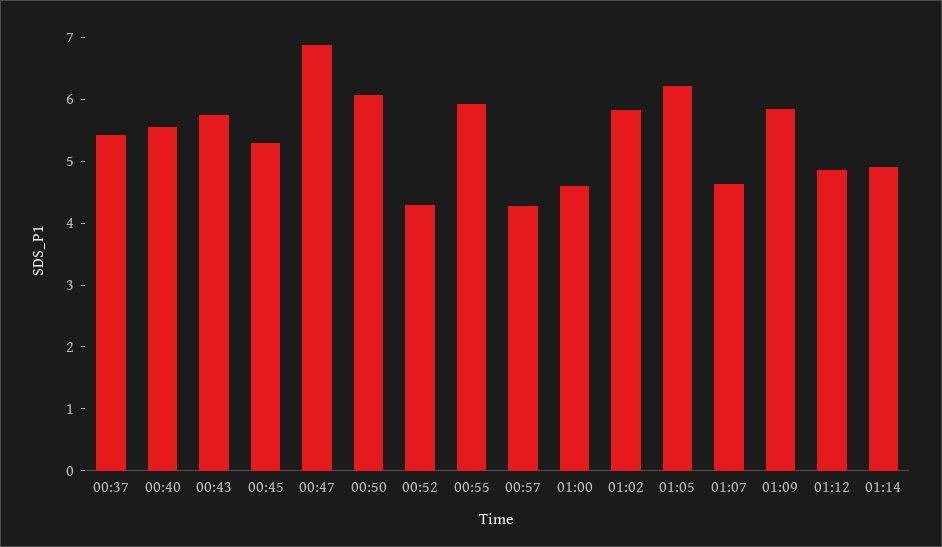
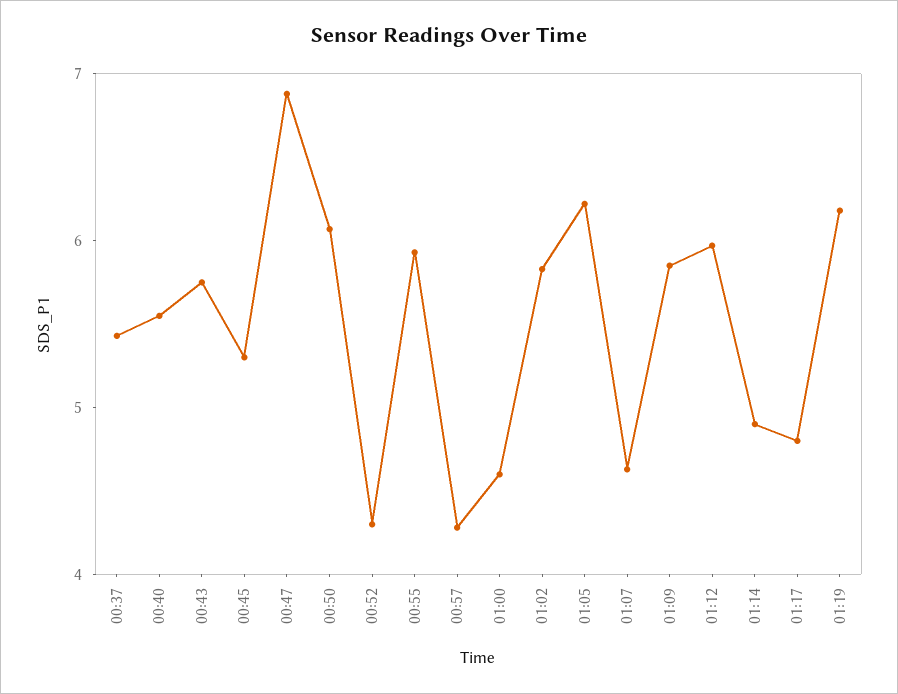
01:12: 4.8 -> 6
01:17: none -> 4.8
01:19: none -> 6.2

